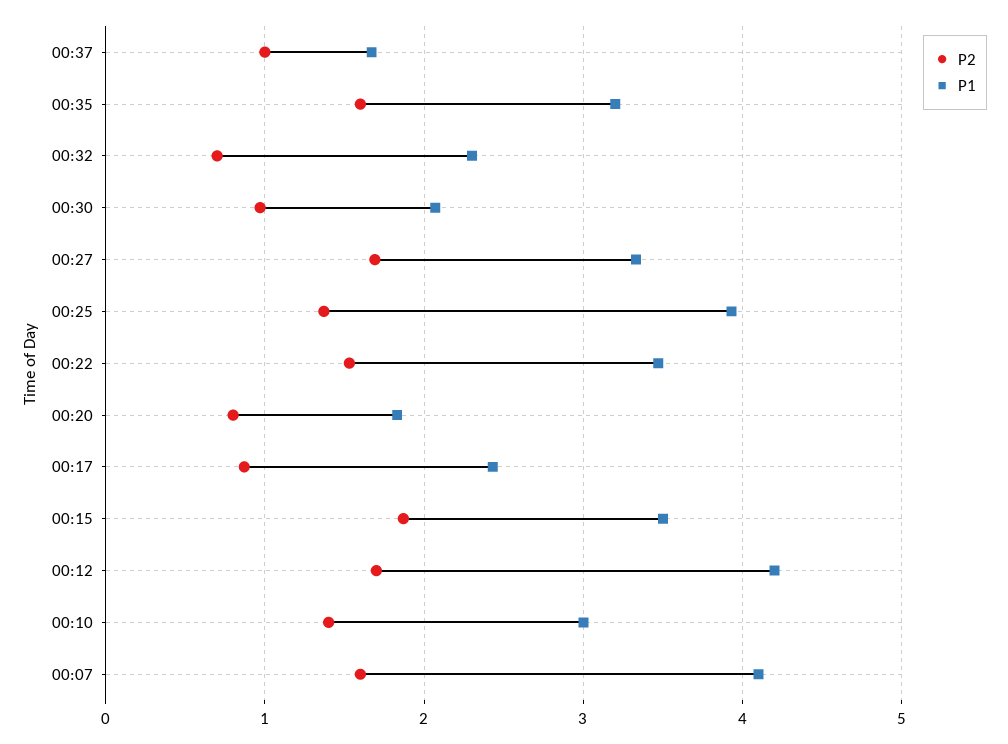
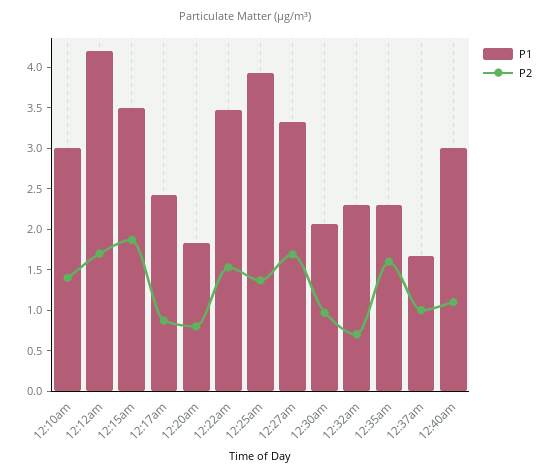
P1, 00:35: 3.2 -> 2.3
P2, 00:07: 1.6 -> none
P1, 00:07: 4.1 -> none
P1, 12:40am: none -> 3
P2, 12:40am: none -> 1.1

